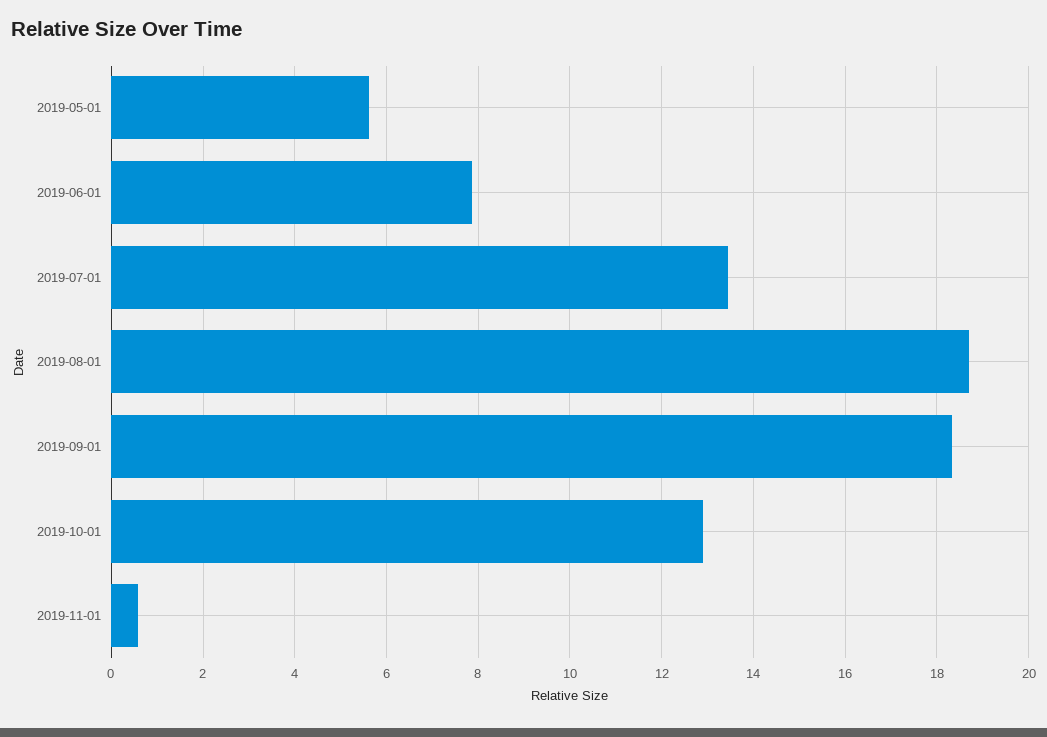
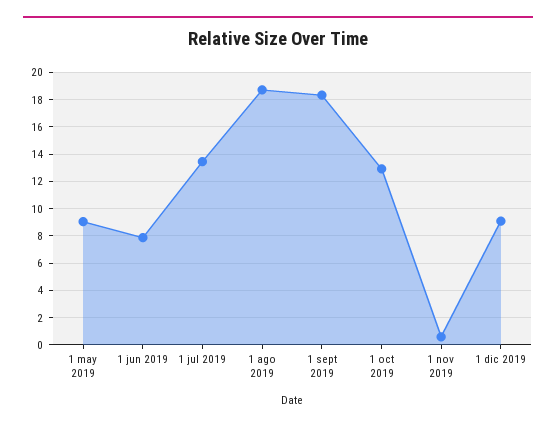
2019-05-01: 5.6 -> 9
1 dic 2019: none -> 9

